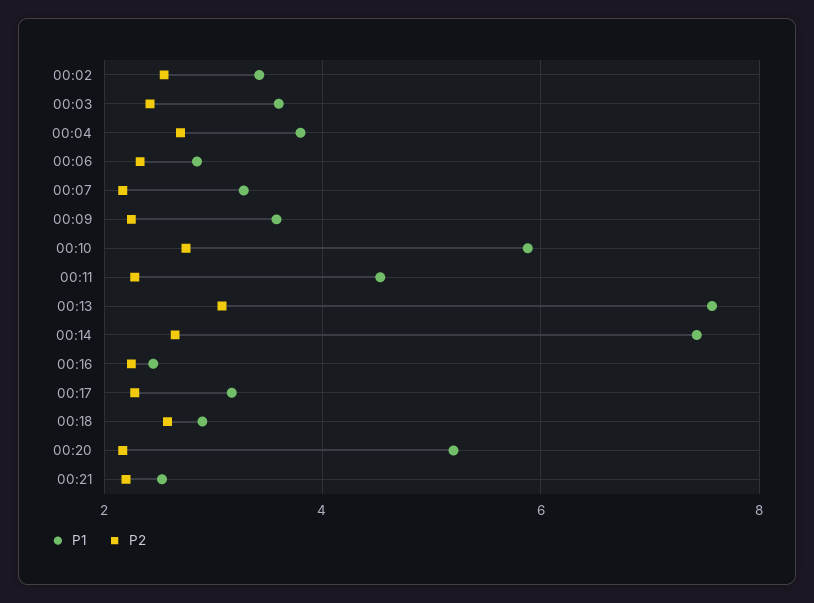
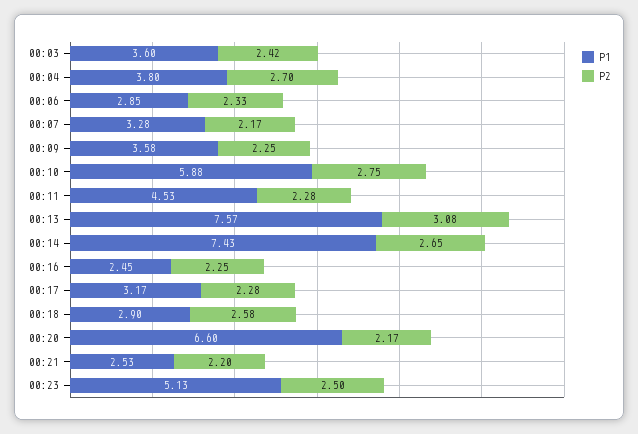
P1, 00:02: 3.4 -> none
P2, 00:02: 2.6 -> none
P1, 00:20: 5.2 -> 6.6
P1, 00:23: none -> 5.13
P2, 00:23: none -> 2.5

